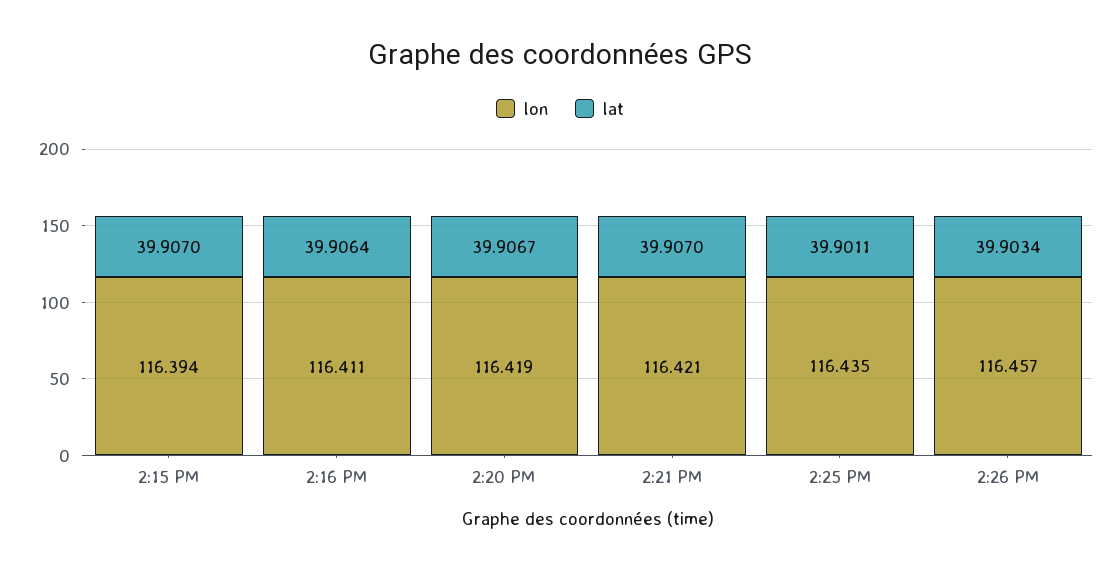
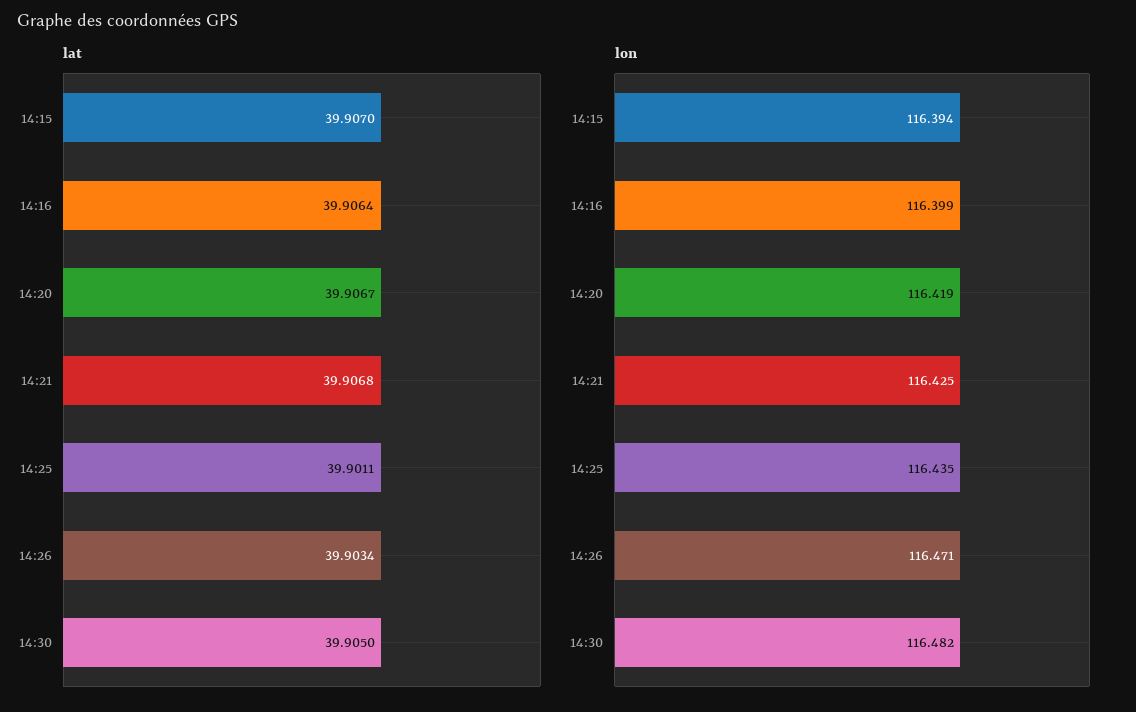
lon, 2:16 PM: 116.411 -> 116.399
lon, 2:21 PM: 116.421 -> 116.425
lat, 2:21 PM: 39.907 -> 39.9068
lon, 2:26 PM: 116.457 -> 116.471
lat, 14:30: none -> 39.905
lon, 14:30: none -> 116.482

